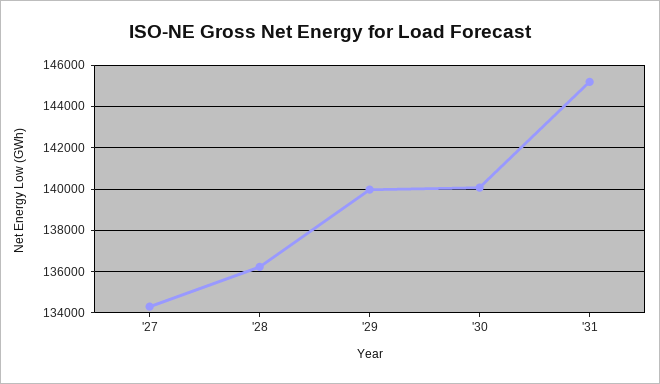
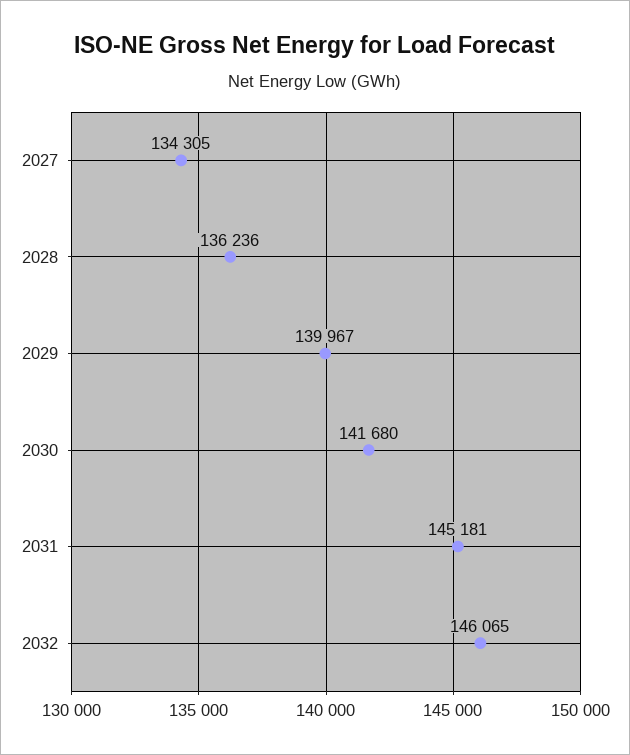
'30: 140000 -> 141680
2032: none -> 146065

